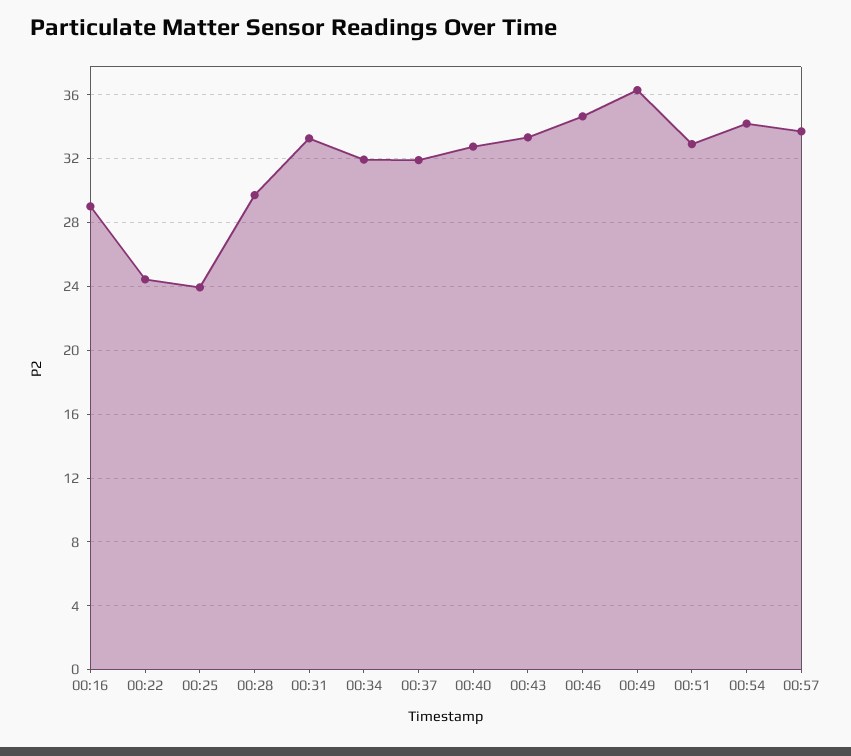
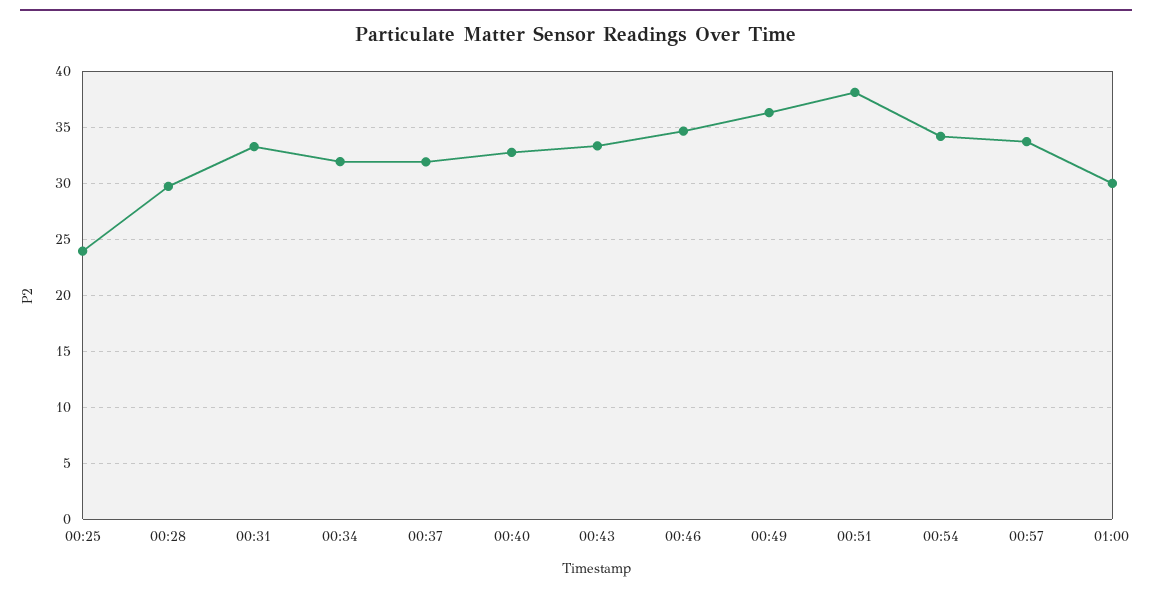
00:16: 29 -> none
00:22: 24.5 -> none
00:51: 33 -> 38
01:00: none -> 30

